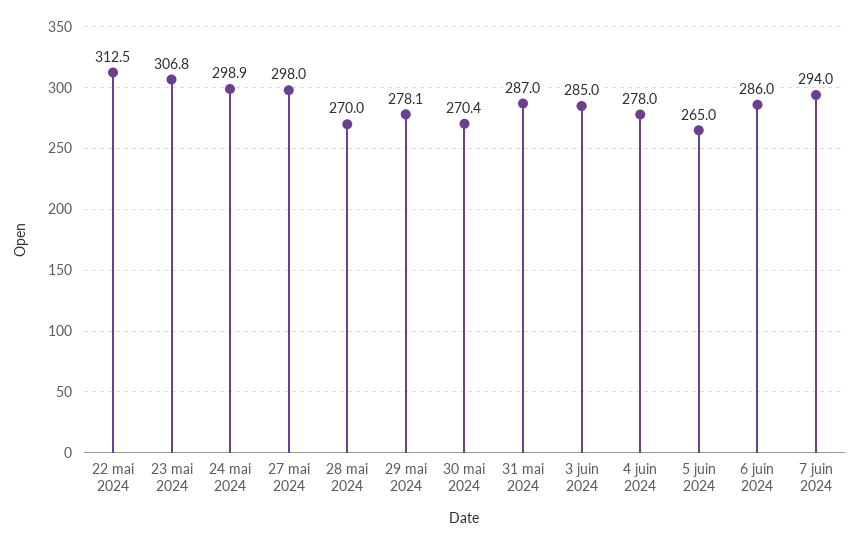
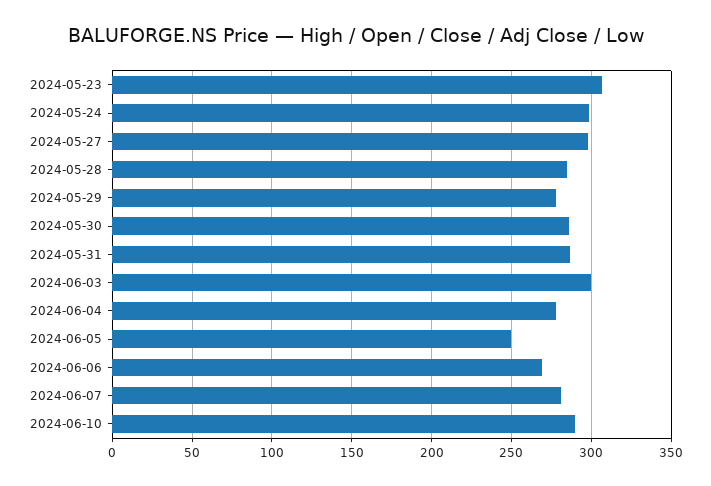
22 mai 2024: 312.5 -> none
28 mai 2024: 270 -> 285
30 mai 2024: 270.4 -> 285
3 juin 2024: 285 -> 300
5 juin 2024: 265 -> 250
6 juin 2024: 286 -> 270
7 juin 2024: 294 -> 280
2024-06-10: none -> 290

